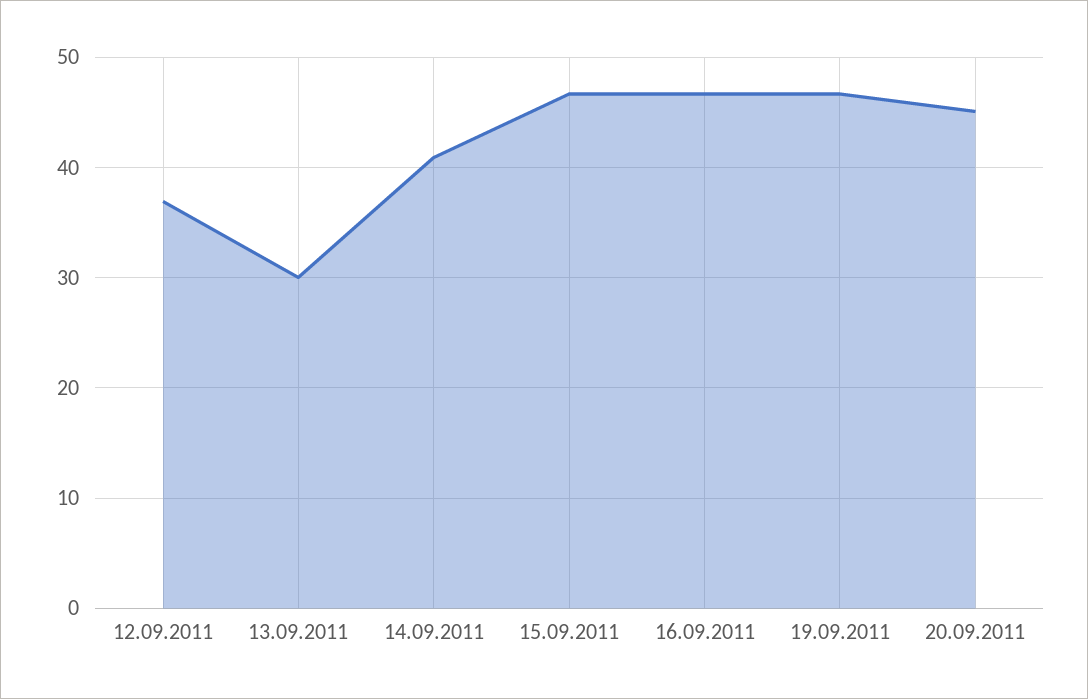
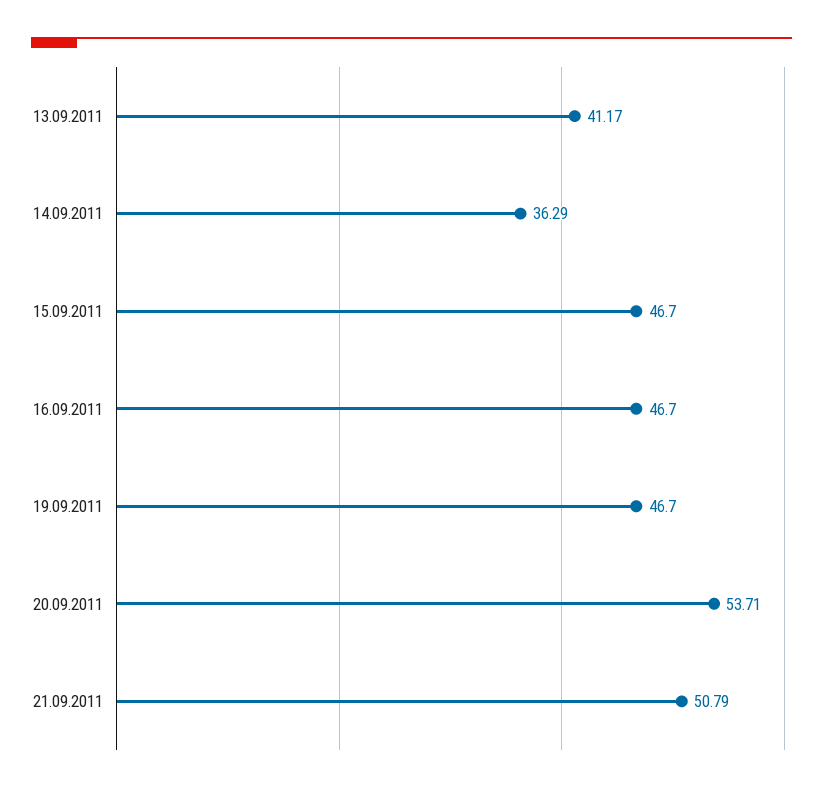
12.09.2011: 37 -> none
13.09.2011: 30 -> 41.17
14.09.2011: 41 -> 36.29
20.09.2011: 45 -> 53.71
21.09.2011: none -> 50.79

